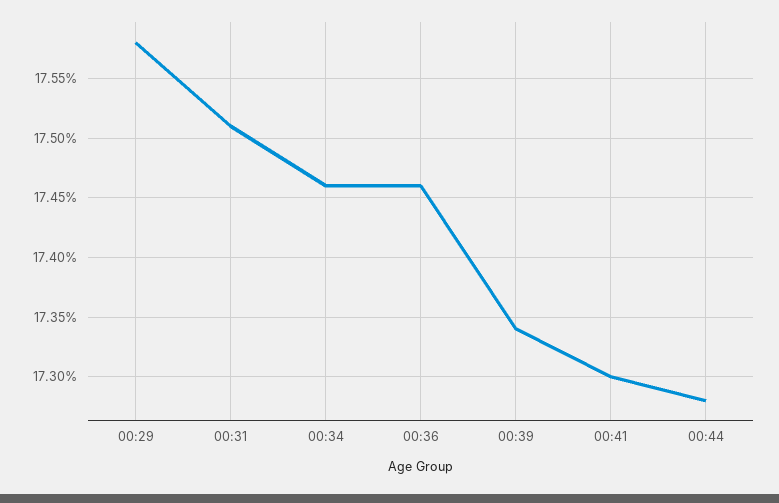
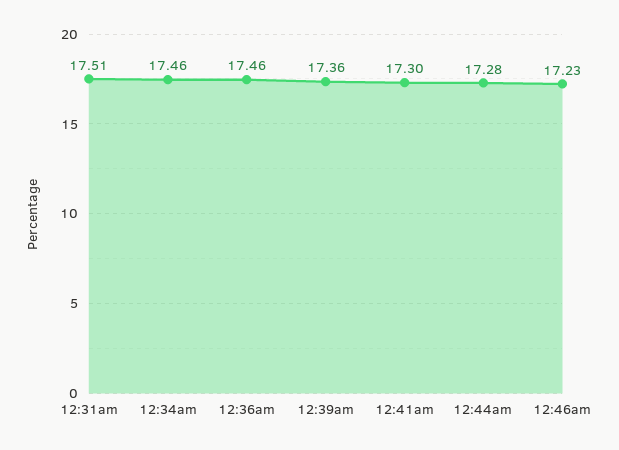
00:29: 17.58 -> none
00:39: 17.34 -> 17.36
12:46am: none -> 17.23

